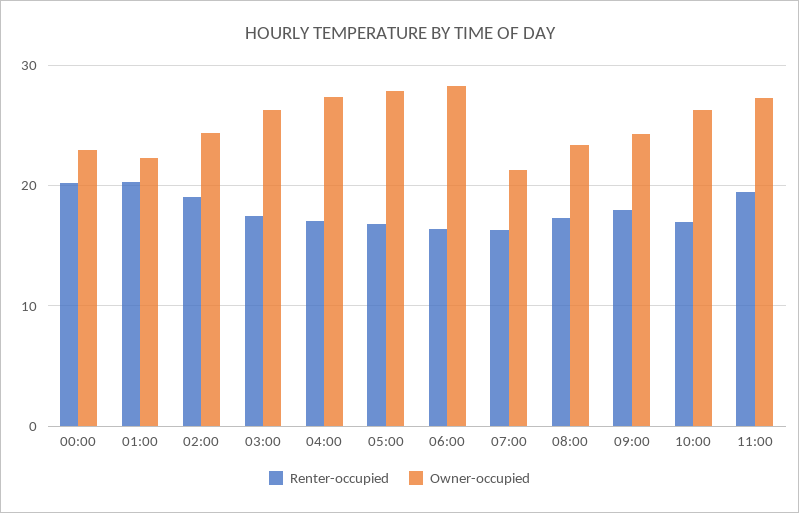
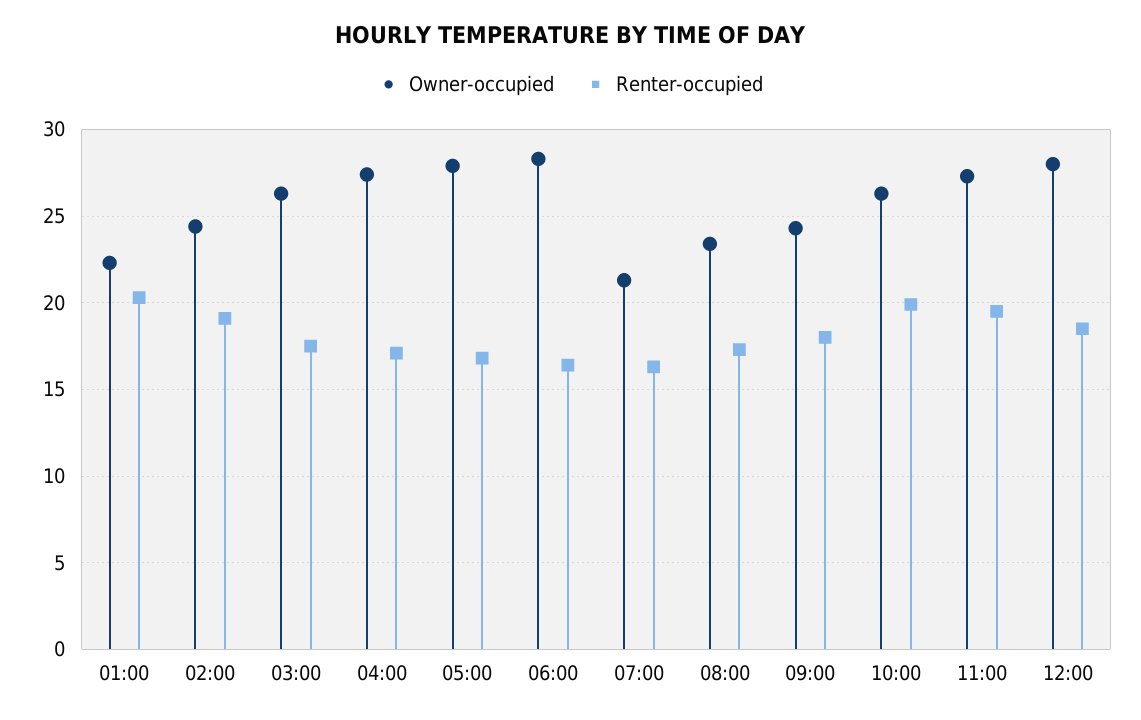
Renter-occupied, 00:00: 20 -> none
Owner-occupied, 00:00: 23 -> none
Renter-occupied, 10:00: 17 -> 20
Owner-occupied, 12:00: none -> 28
Renter-occupied, 12:00: none -> 18.5

